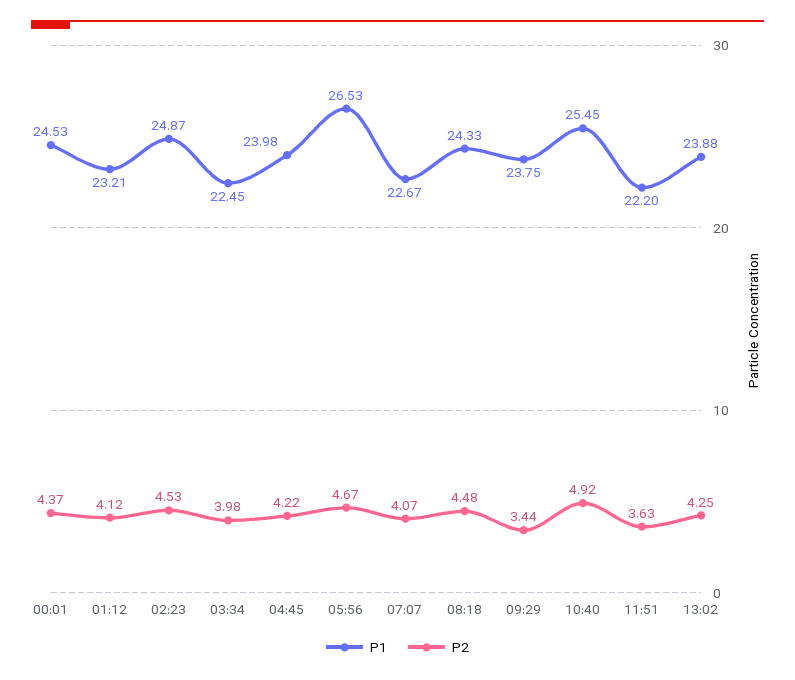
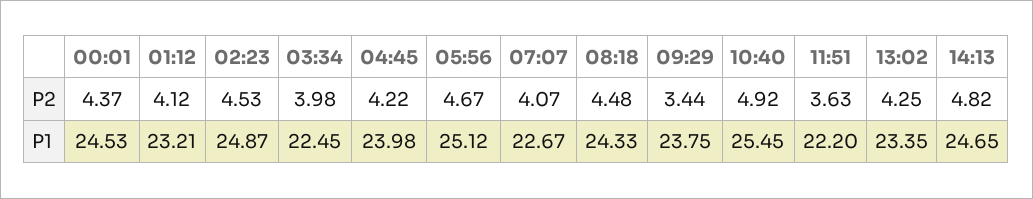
P1, 05:56: 26.53 -> 25.12
P1, 13:02: 23.88 -> 23.35
P2, 14:13: none -> 4.82
P1, 14:13: none -> 24.65

